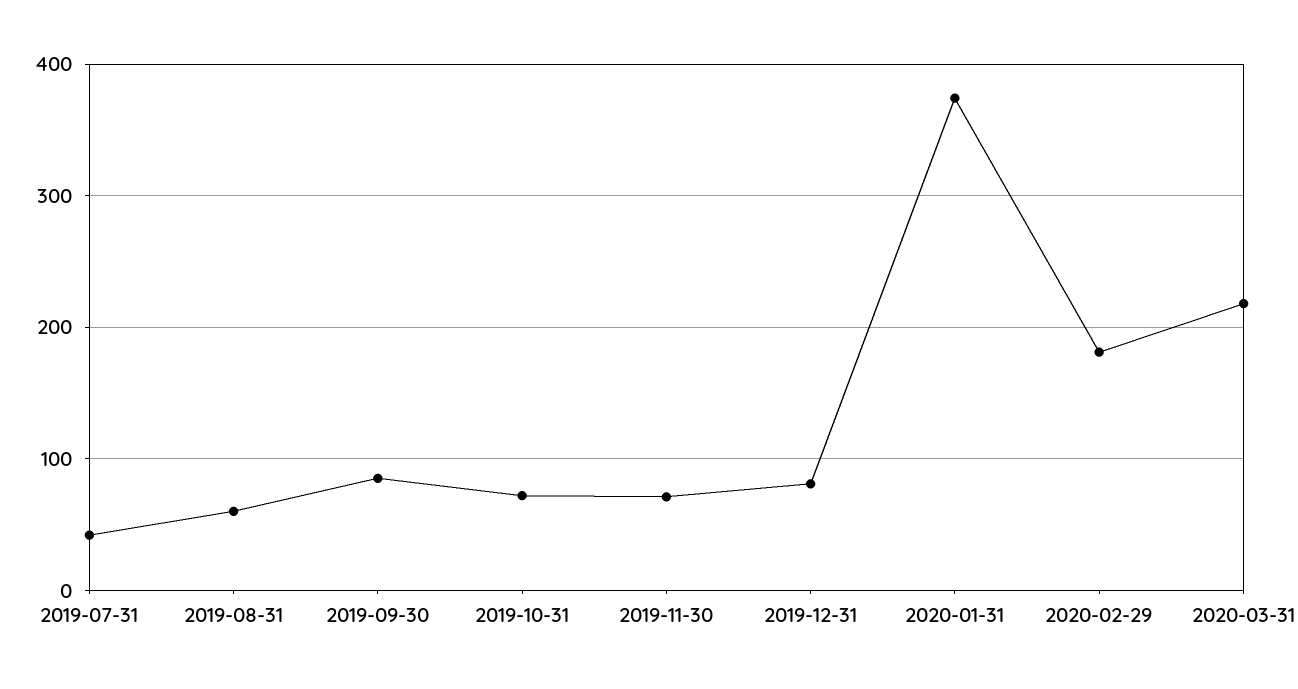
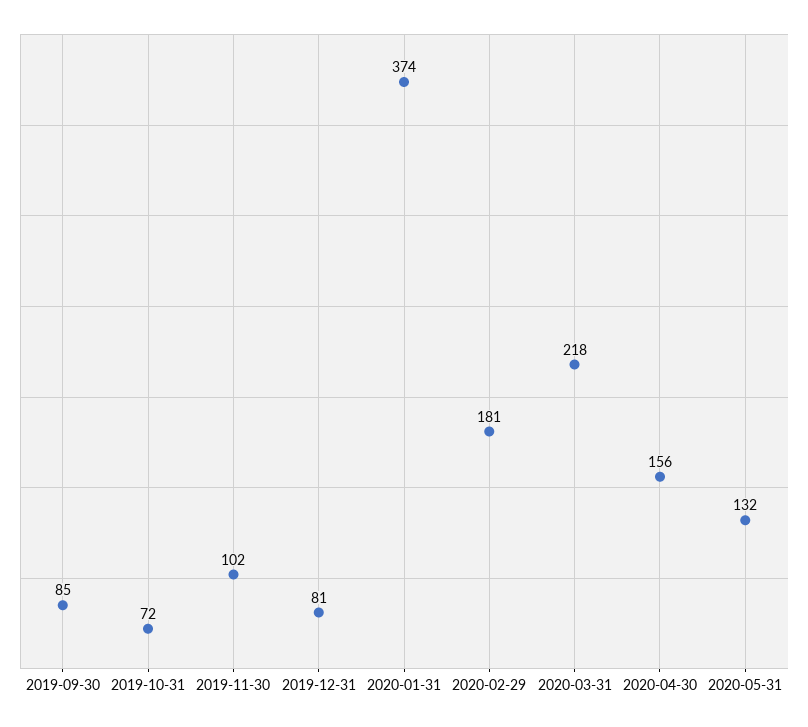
2019-07-31: 40 -> none
2019-08-31: 60 -> none
2019-11-30: 70 -> 102
2020-04-30: none -> 156
2020-05-31: none -> 132

